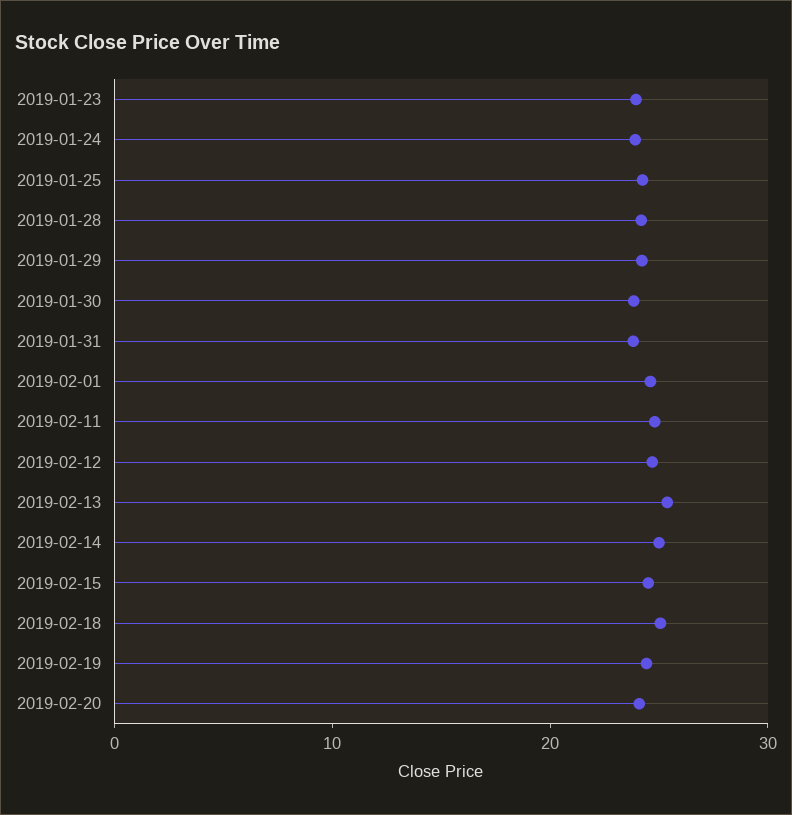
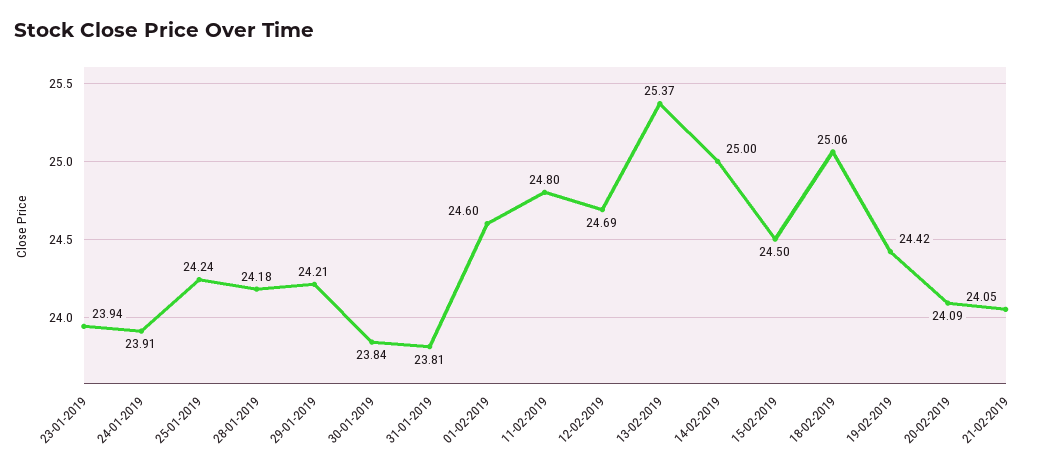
21-02-2019: none -> 24.05

